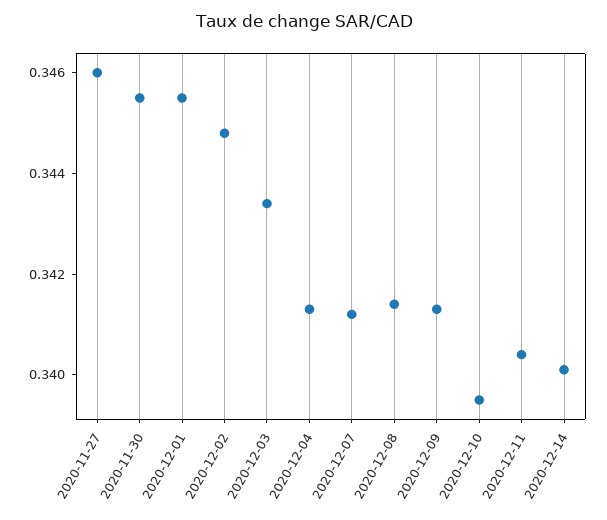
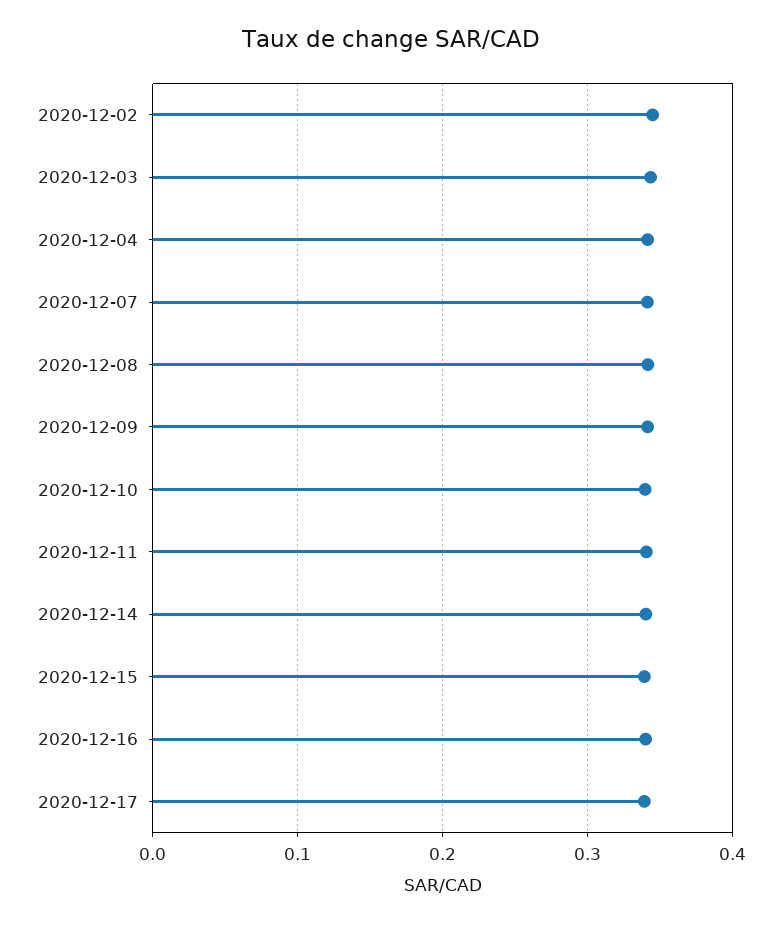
2020-11-27: 0.346 -> none
2020-11-30: 0.3455 -> none
2020-12-01: 0.3455 -> none
2020-12-15: none -> 0.34
2020-12-16: none -> 0.34
2020-12-17: none -> 0.34

